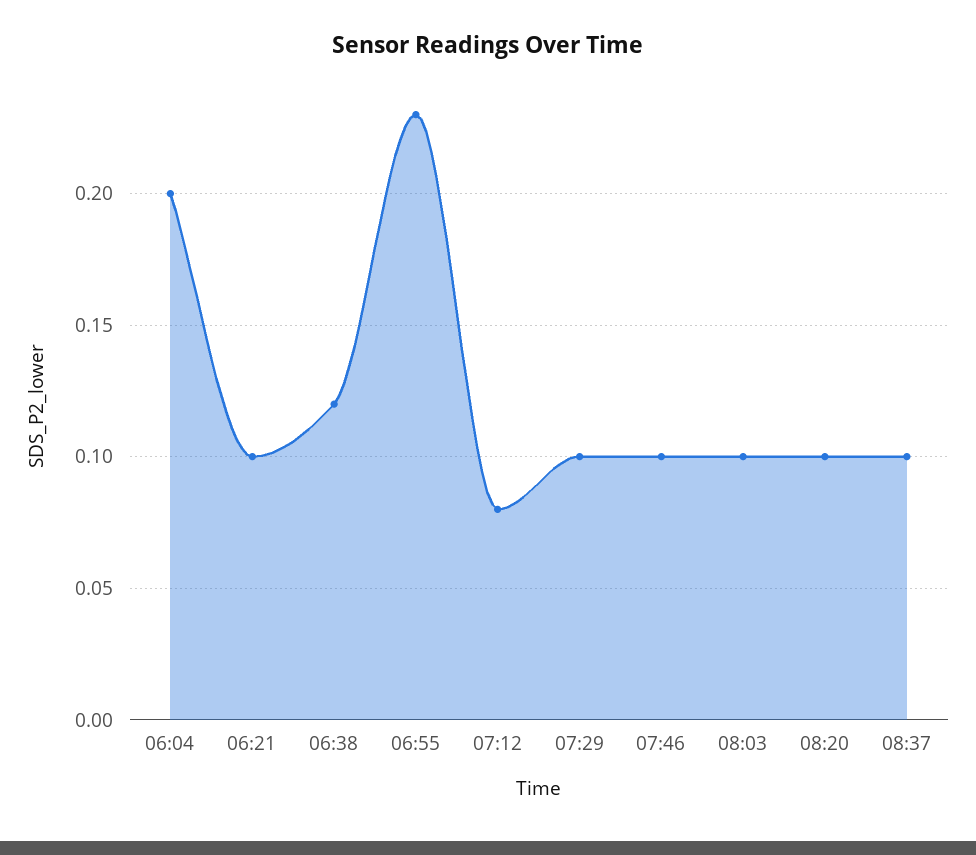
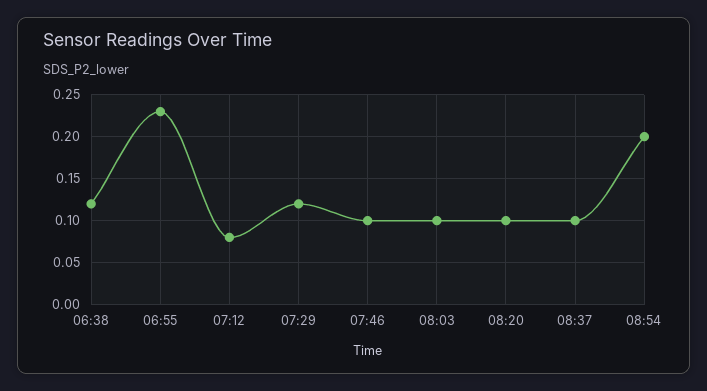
06:04: 0.2 -> none
06:21: 0.1 -> none
07:29: 0.1 -> 0.12
08:54: none -> 0.2

